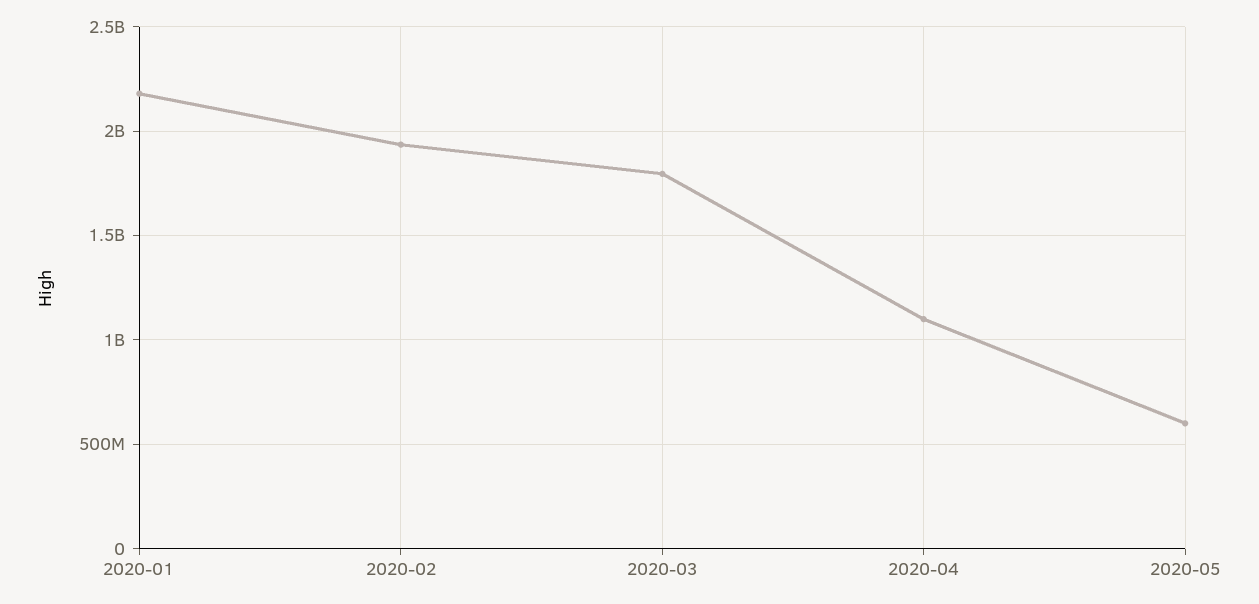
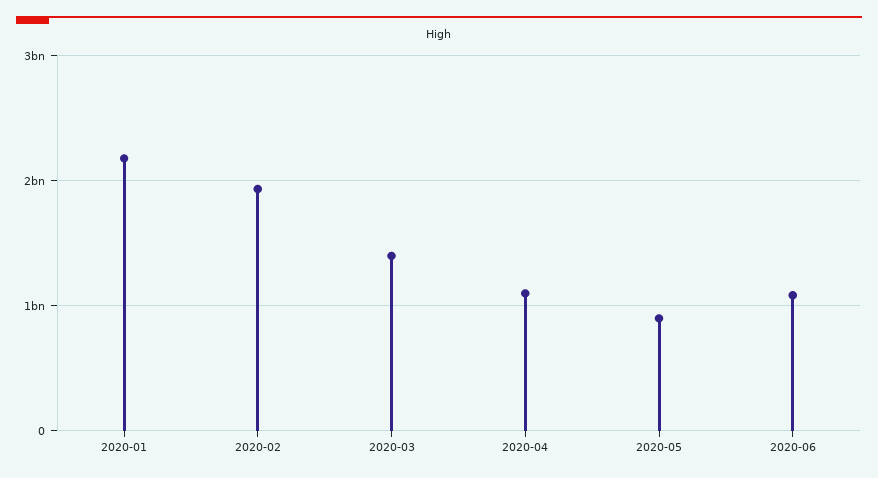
2020-03: 1800000000 -> 1400000000
2020-05: 600000000 -> 900000000
2020-06: none -> 1100000000

